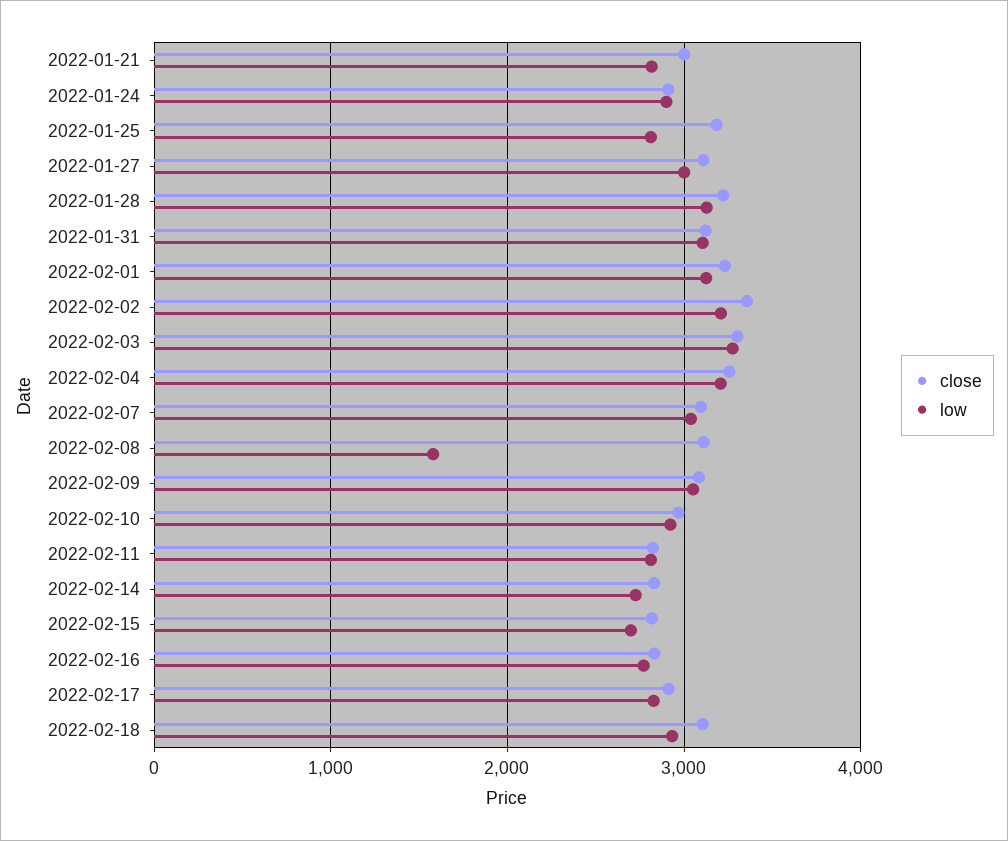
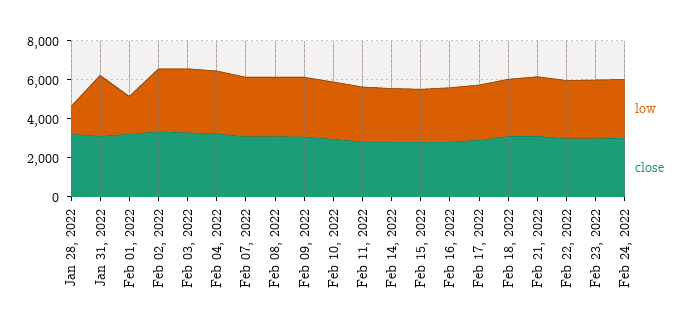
close, 2022-01-21: 3000 -> none
low, 2022-01-21: 2800 -> none
close, 2022-01-24: 2900 -> none
low, 2022-01-24: 2900 -> none
close, 2022-01-25: 3200 -> none
low, 2022-01-25: 2800 -> none
close, 2022-01-27: 3100 -> none
low, 2022-01-27: 3000 -> none
low, 2022-01-28: 3100 -> 1500
low, 2022-02-01: 3100 -> 2000
low, 2022-02-08: 1600 -> 3000
low, Feb 21, 2022: none -> 3000
close, Feb 21, 2022: none -> 3000
low, Feb 22, 2022: none -> 3000
close, Feb 22, 2022: none -> 3000
low, Feb 23, 2022: none -> 3000
close, Feb 23, 2022: none -> 3000
low, Feb 24, 2022: none -> 3000
close, Feb 24, 2022: none -> 3000

